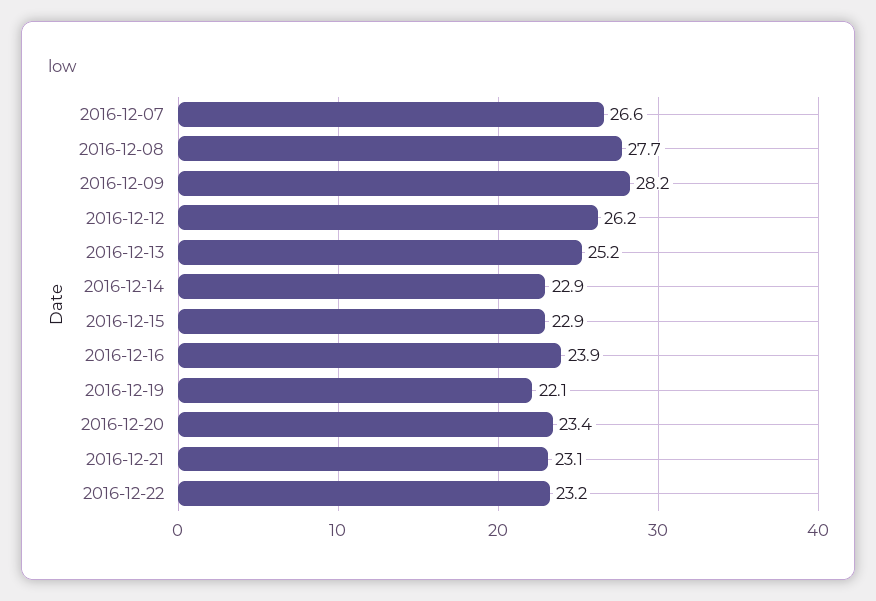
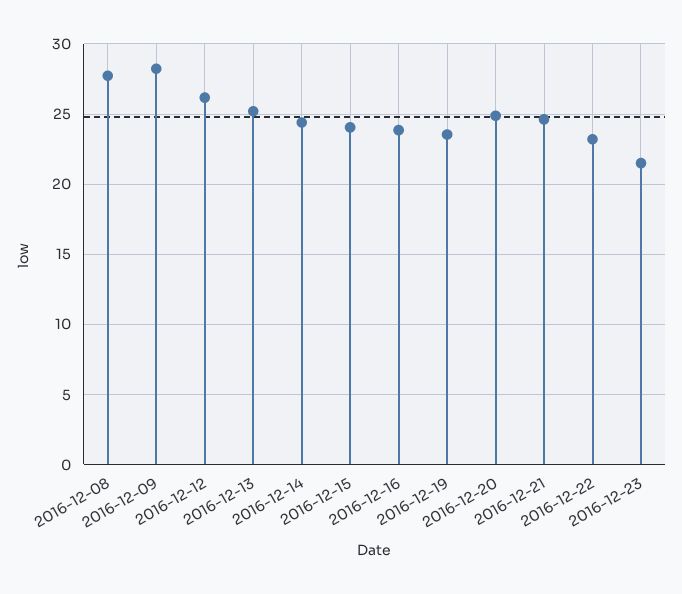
2016-12-07: 26.6 -> none
2016-12-14: 22.9 -> 24.5
2016-12-15: 22.9 -> 24
2016-12-19: 22.1 -> 23.5
2016-12-20: 23.4 -> 25
2016-12-21: 23.1 -> 24.5
2016-12-23: none -> 21.5

